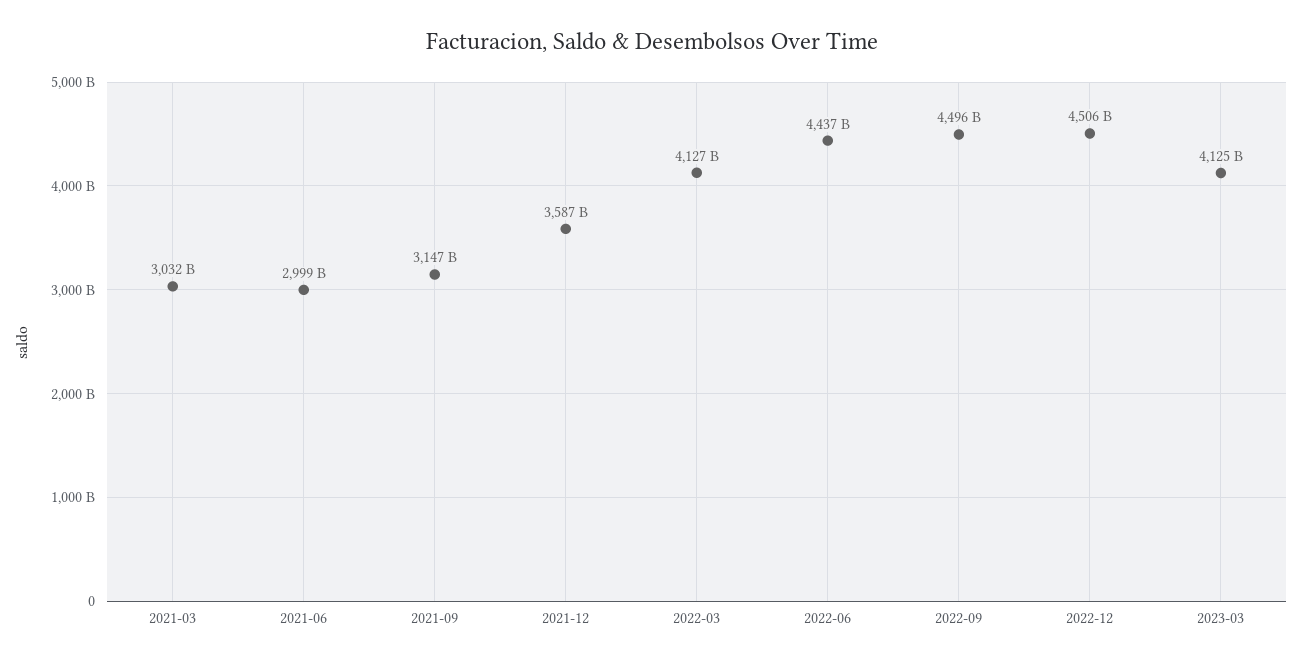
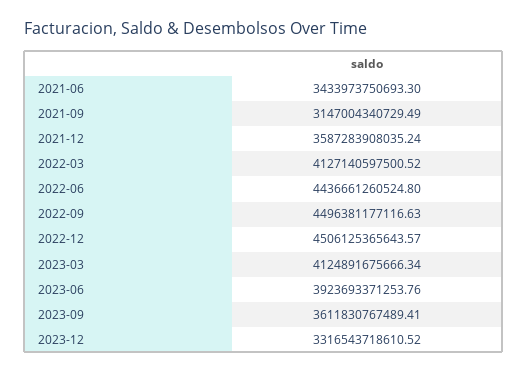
2021-03: 3032000000000 -> none
2021-06: 2999000000000 -> 3433973750693.3
2023-06: none -> 3923693371253.76
2023-09: none -> 3611830767489.41
2023-12: none -> 3316543718610.52

